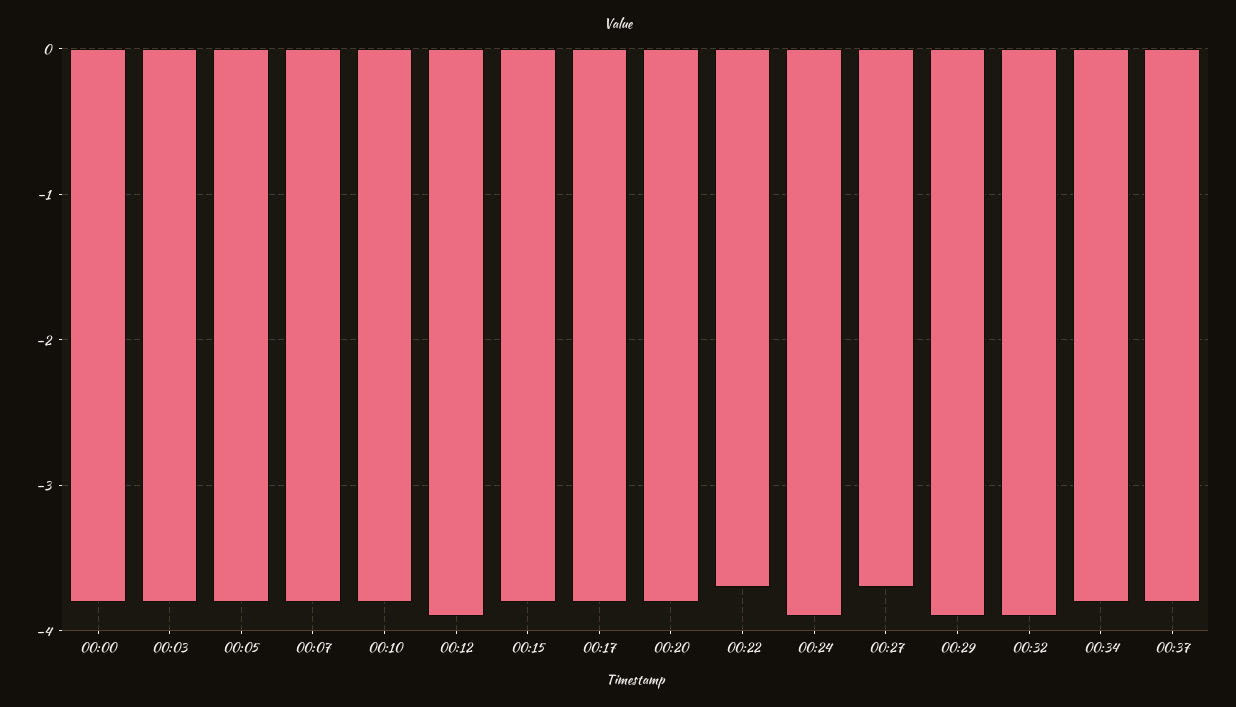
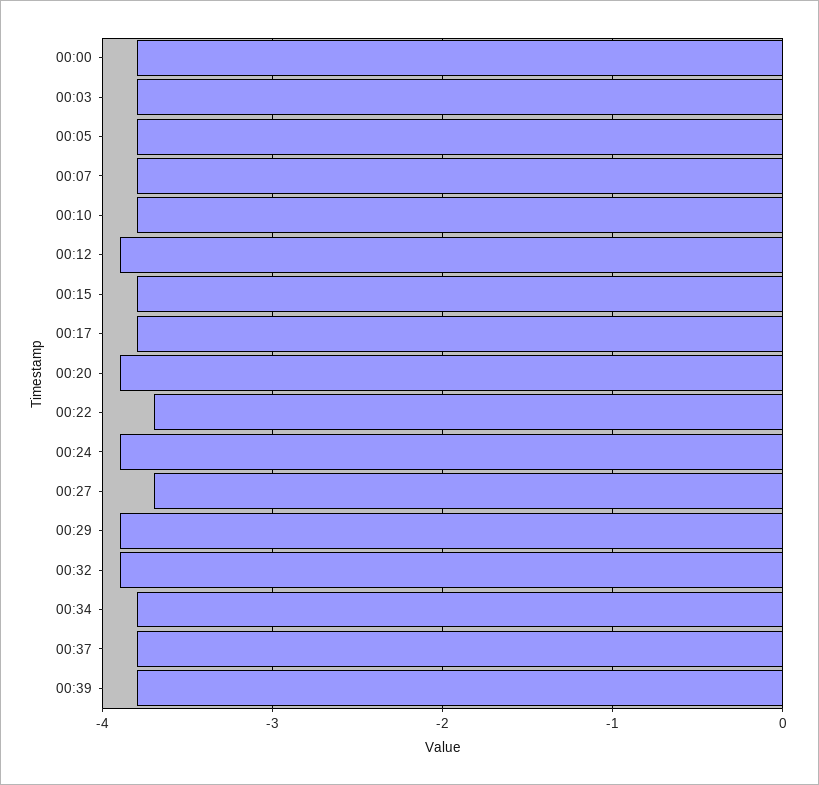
00:20: -3.8 -> -3.9
00:39: none -> -3.8

